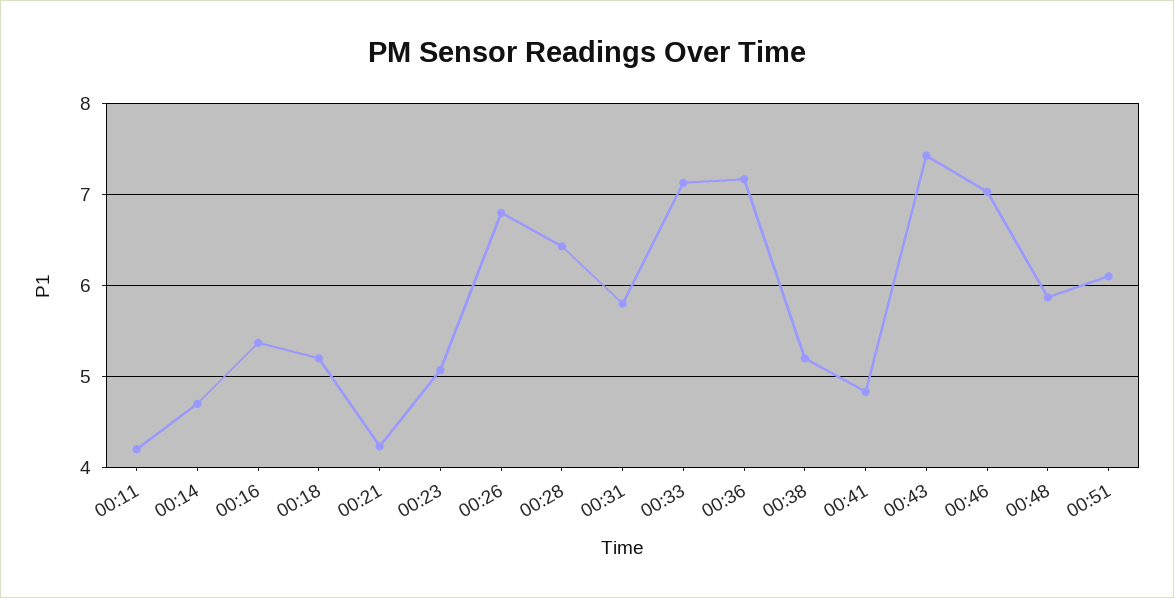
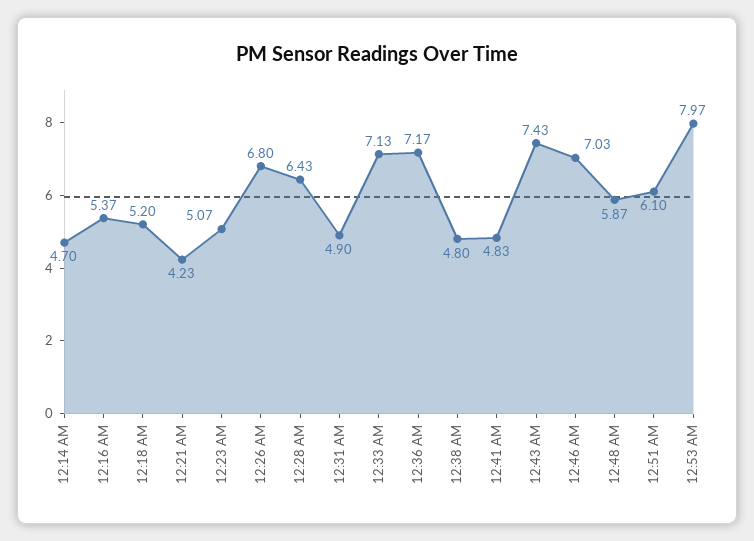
00:11: 4.2 -> none
00:31: 5.8 -> 4.9
00:38: 5.2 -> 4.8
12:53 AM: none -> 7.97

